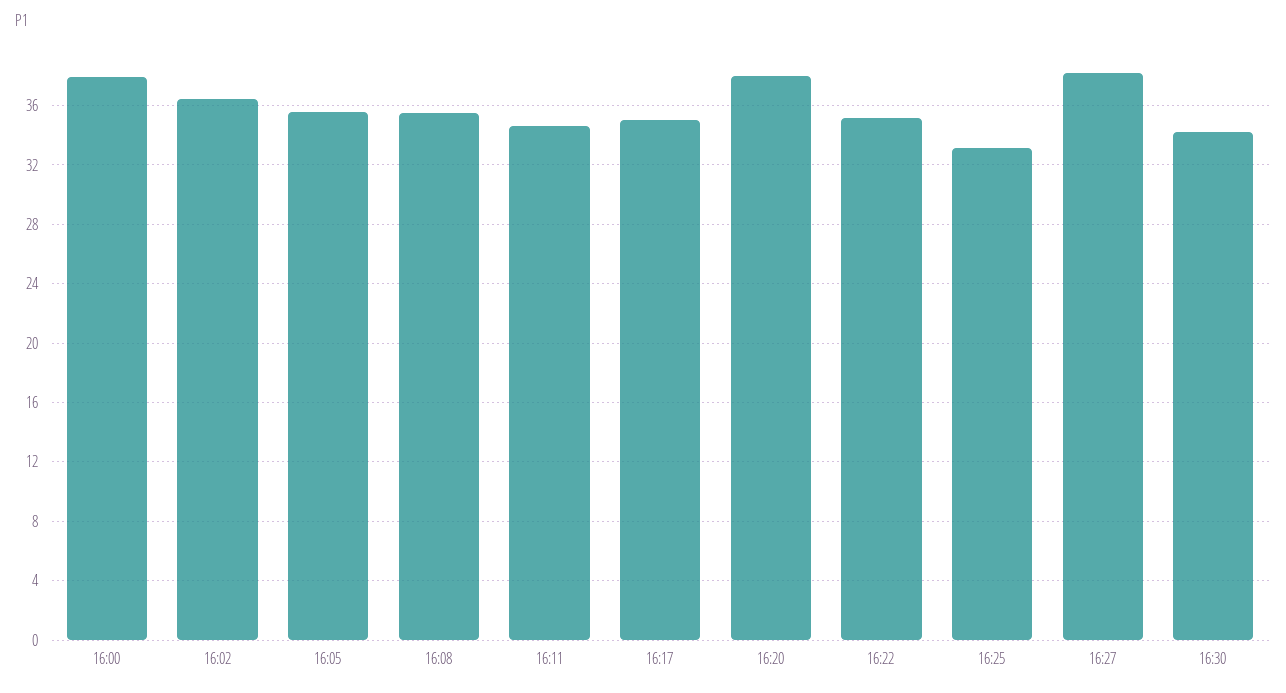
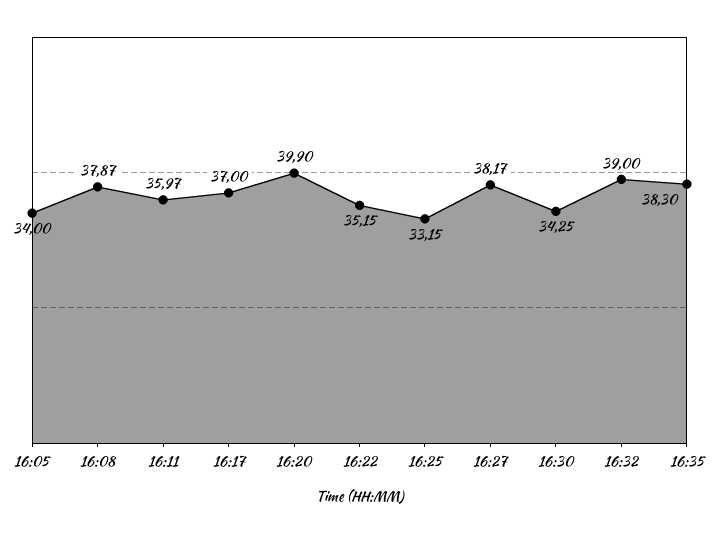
16:00: 38 -> none
16:02: 36.5 -> none
16:05: 35.5 -> 34
16:08: 35.5 -> 37.87
16:11: 34.5 -> 35.97
16:17: 35 -> 37
16:20: 38 -> 39.9
16:32: none -> 39
16:35: none -> 38.3

